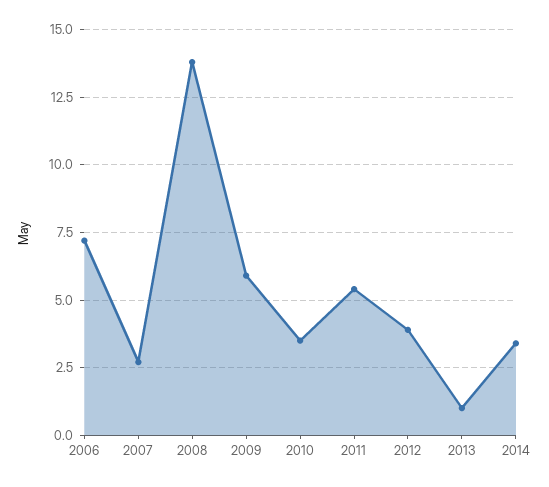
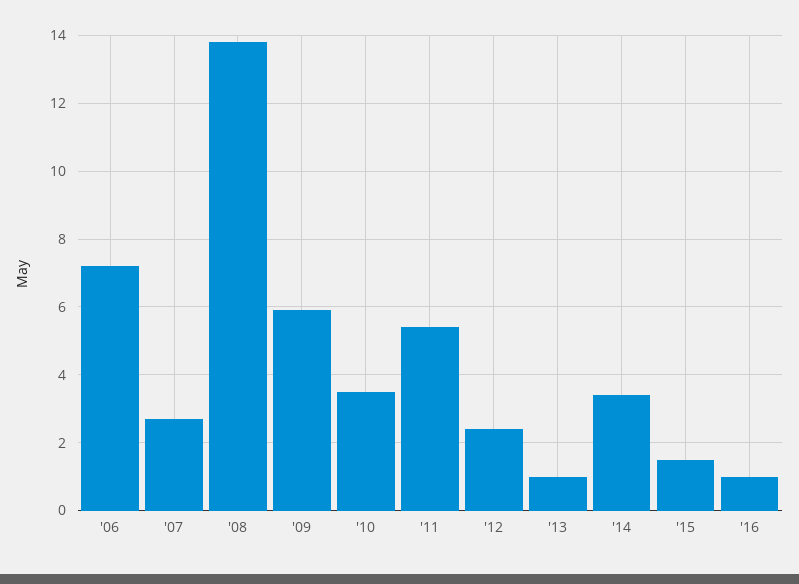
2012: 4 -> 2.5
'15: none -> 1.5
'16: none -> 1

